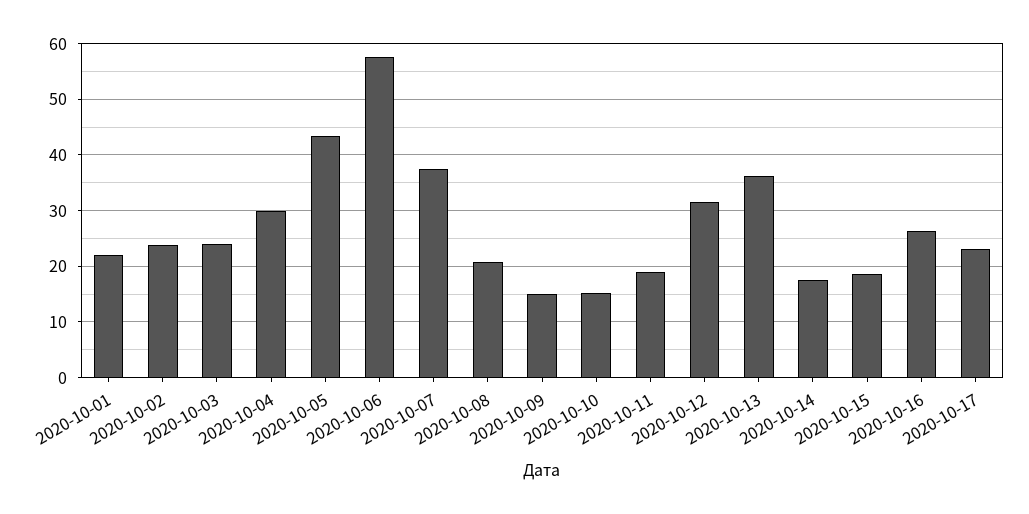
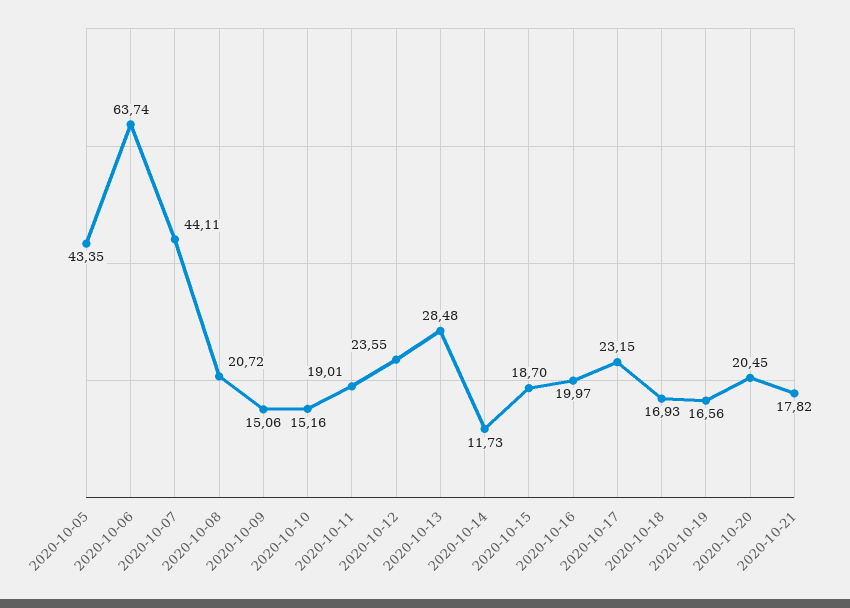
2020-10-01: 22 -> none
2020-10-02: 24 -> none
2020-10-03: 24 -> none
2020-10-04: 30 -> none
2020-10-06: 58 -> 63.74
2020-10-07: 38 -> 44.11
2020-10-12: 32 -> 23.55
2020-10-13: 36 -> 28.48
2020-10-14: 18 -> 11.73
2020-10-16: 26 -> 19.97
2020-10-18: none -> 16.93
2020-10-19: none -> 16.56
2020-10-20: none -> 20.45
2020-10-21: none -> 17.82

